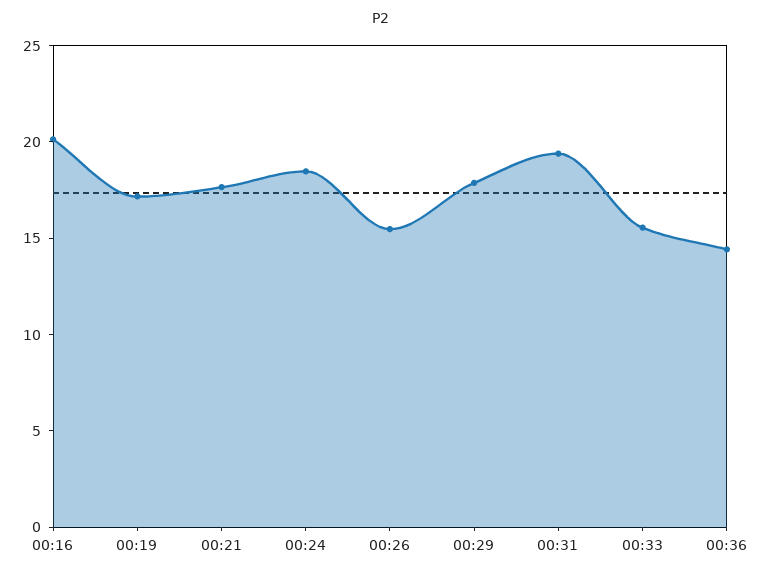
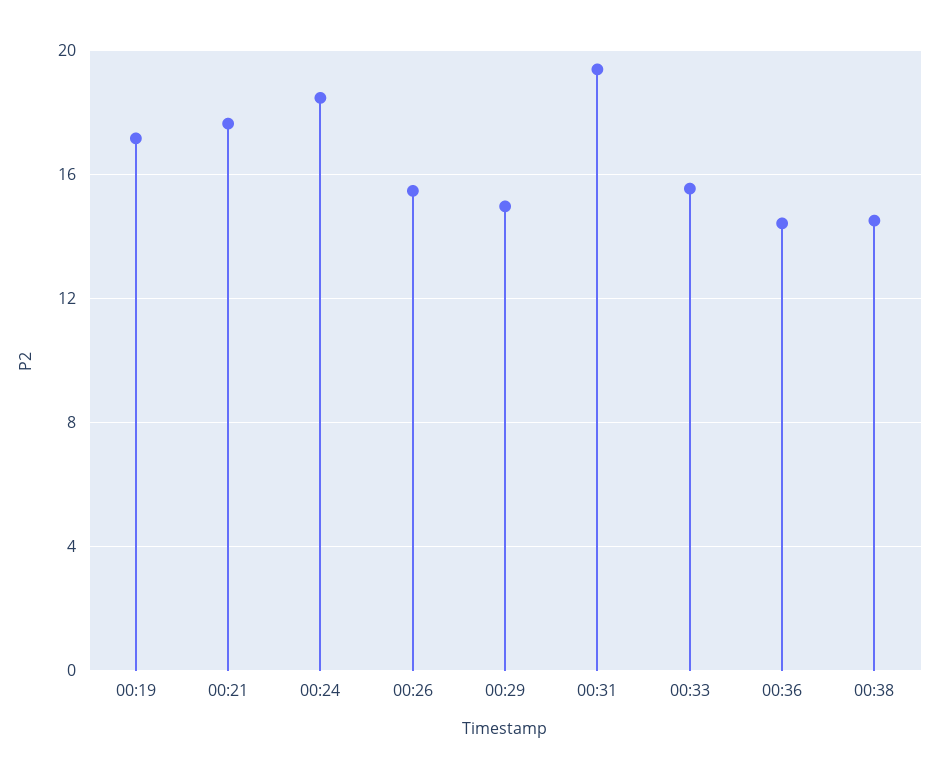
00:16: 20 -> none
00:29: 18 -> 15
00:38: none -> 14.5

